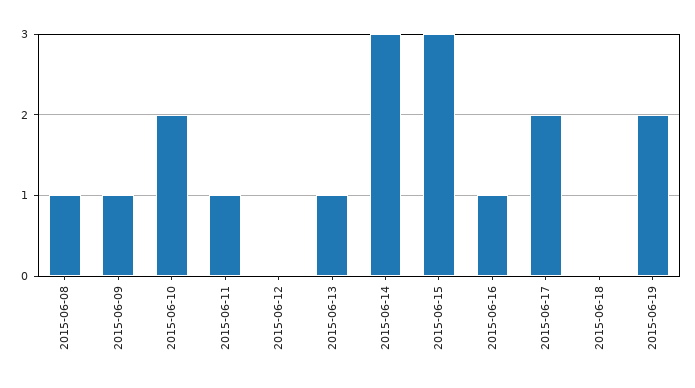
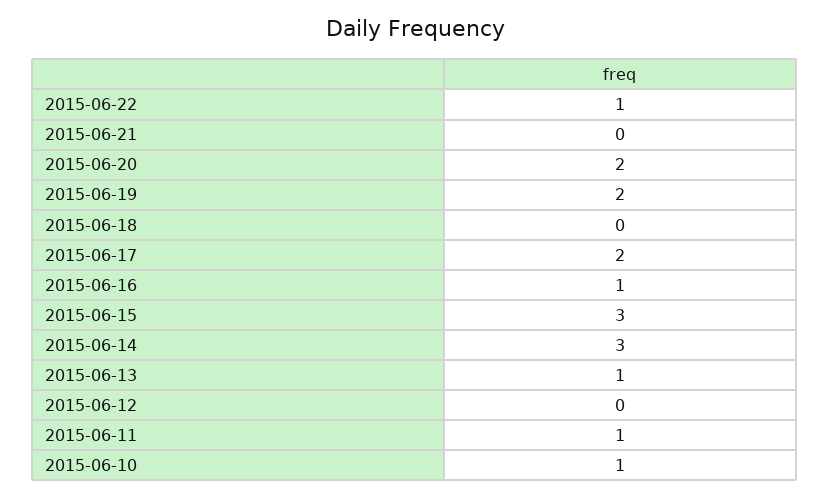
2015-06-08: 1 -> none
2015-06-09: 1 -> none
2015-06-10: 2 -> 1
2015-06-22: none -> 1
2015-06-21: none -> 0
2015-06-20: none -> 2

